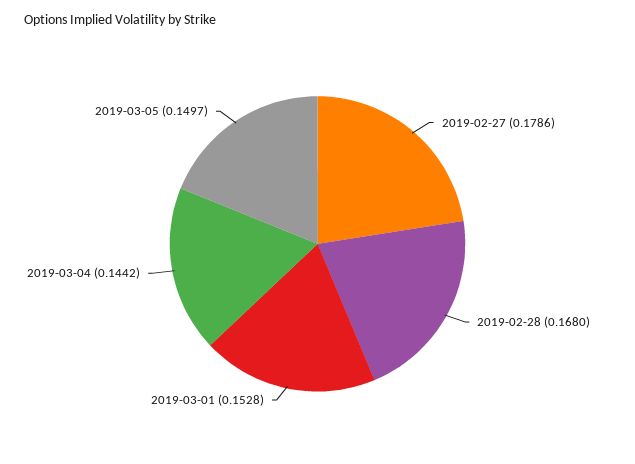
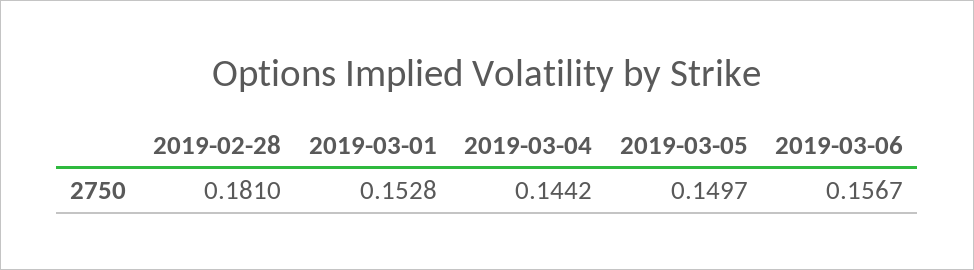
2019-02-27: 0.1786 -> none
2019-02-28: 0.168 -> 0.181
2019-03-06: none -> 0.1567

